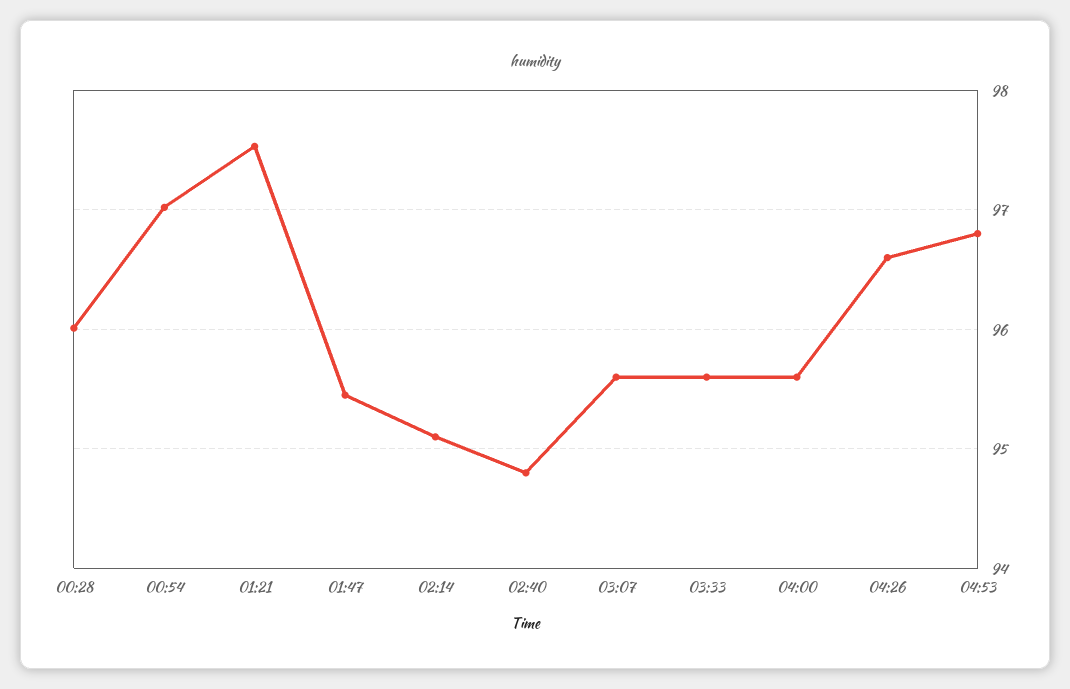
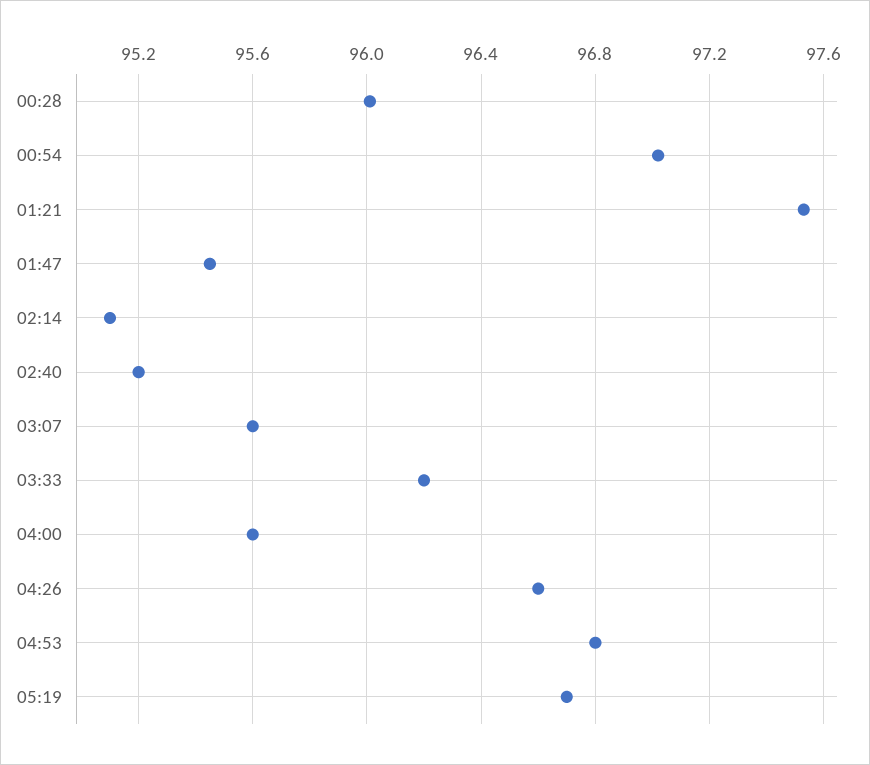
02:40: 94.8 -> 95.2
03:33: 95.6 -> 96.2
05:19: none -> 96.7

